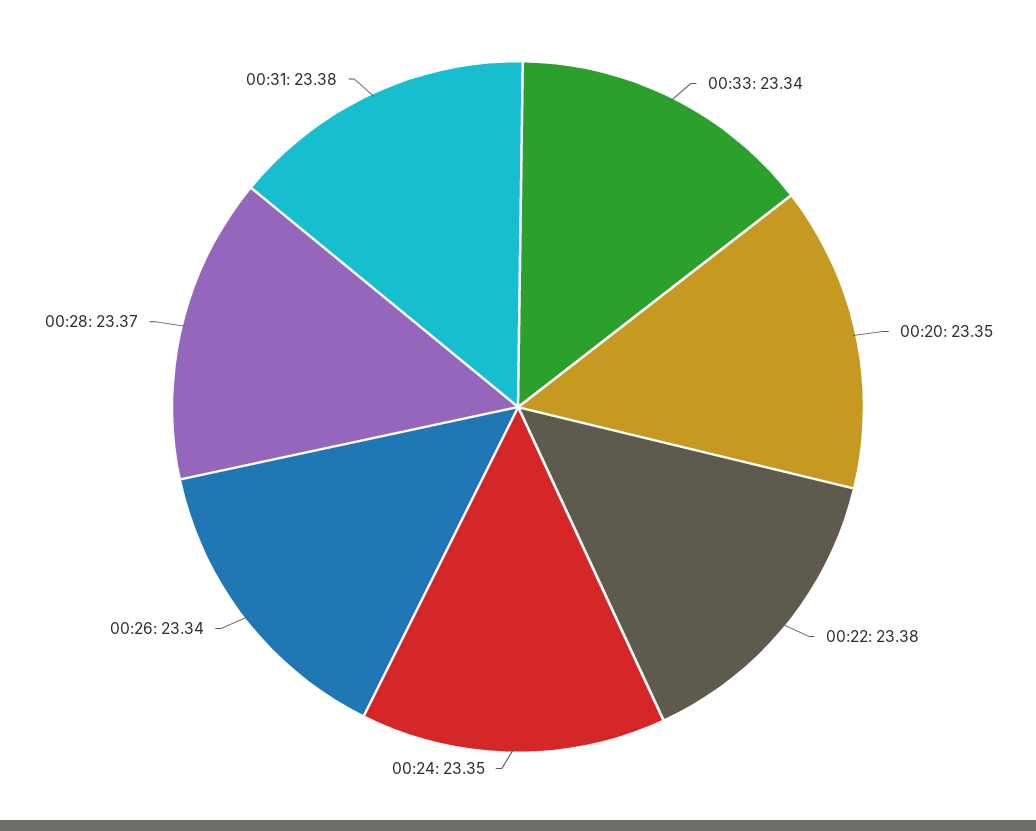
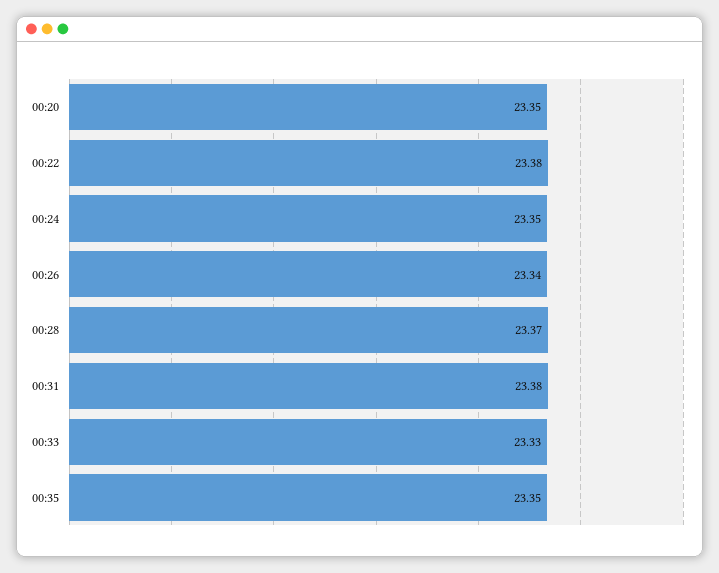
00:33: 23.34 -> 23.33
00:35: none -> 23.35

